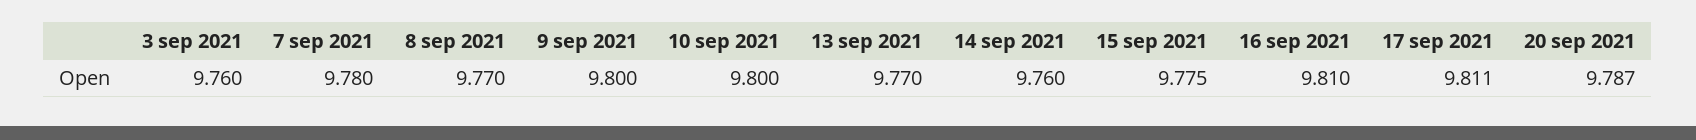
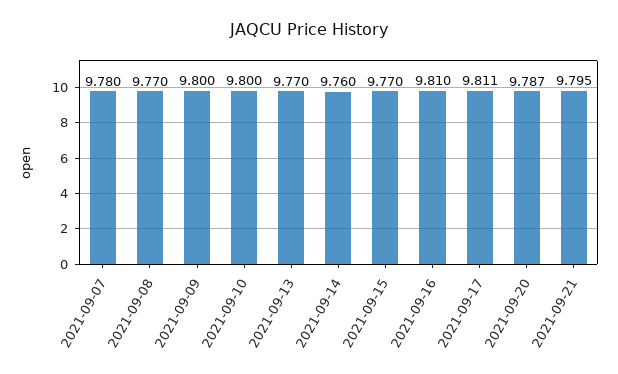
3 sep 2021: 9.76 -> none
15 sep 2021: 9.775 -> 9.77
2021-09-21: none -> 9.795

